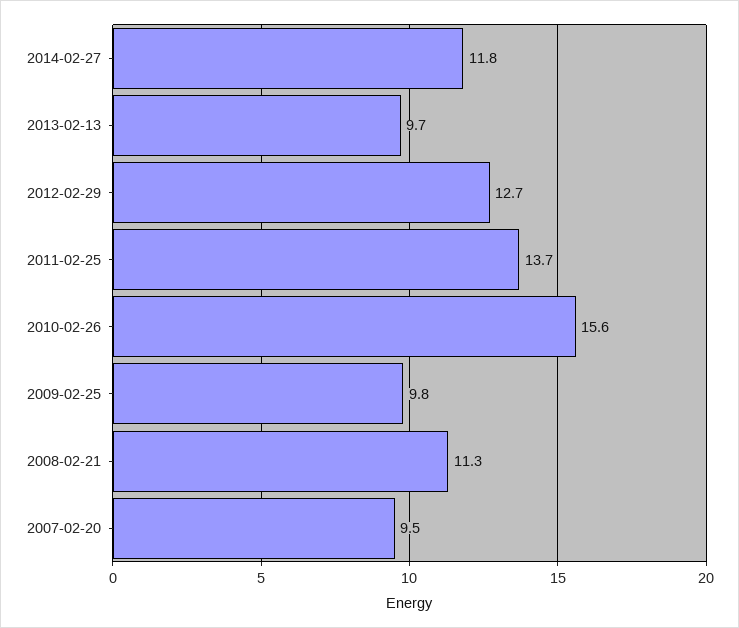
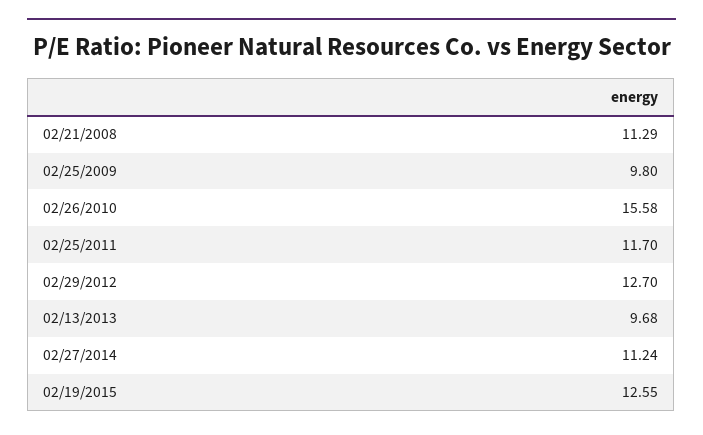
2014-02-27: 11.8 -> 11.24
2011-02-25: 13.7 -> 11.7
2007-02-20: 9.5 -> none
02/19/2015: none -> 12.55

